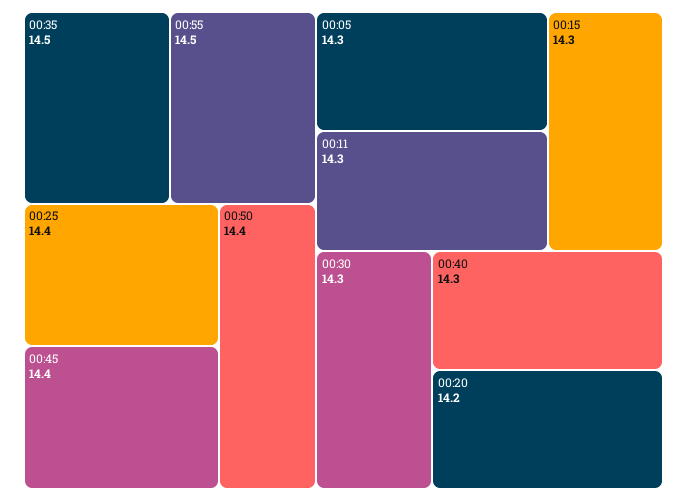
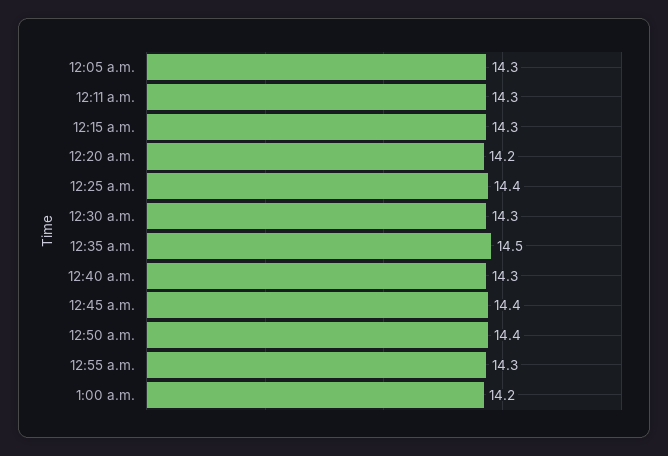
00:55: 14.5 -> 14.3
1:00 a.m.: none -> 14.2

